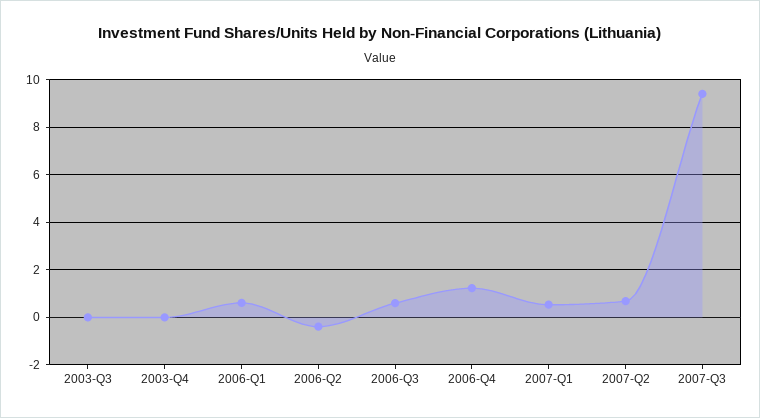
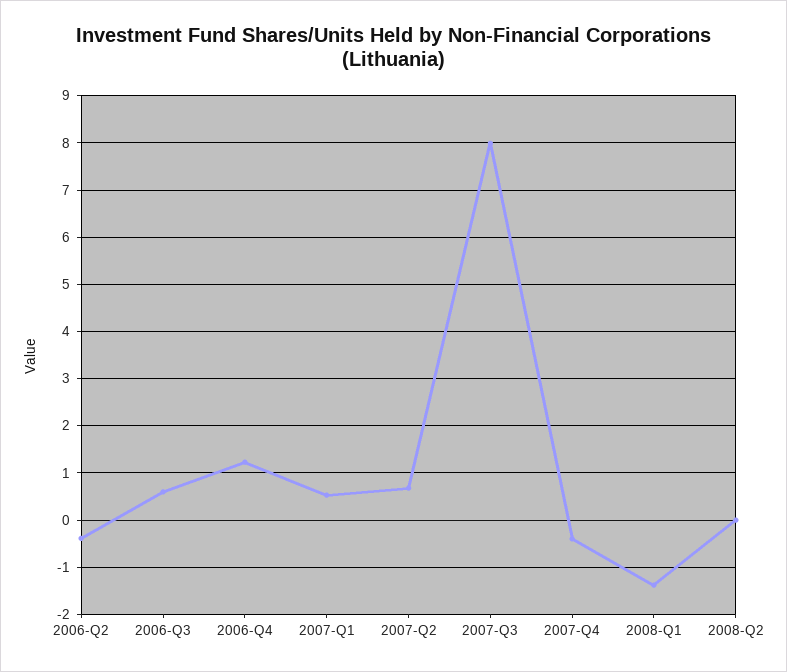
2003-Q3: 0 -> none
2003-Q4: 0 -> none
2006-Q1: 0.5 -> none
2007-Q3: 9.5 -> 8
2007-Q4: none -> -0.4
2008-Q1: none -> -1.4
2008-Q2: none -> 0

